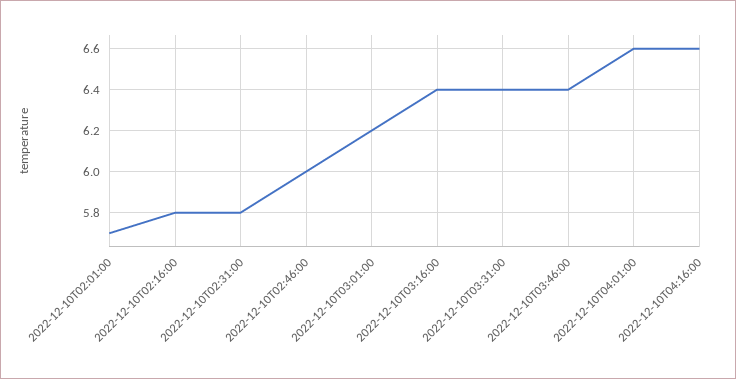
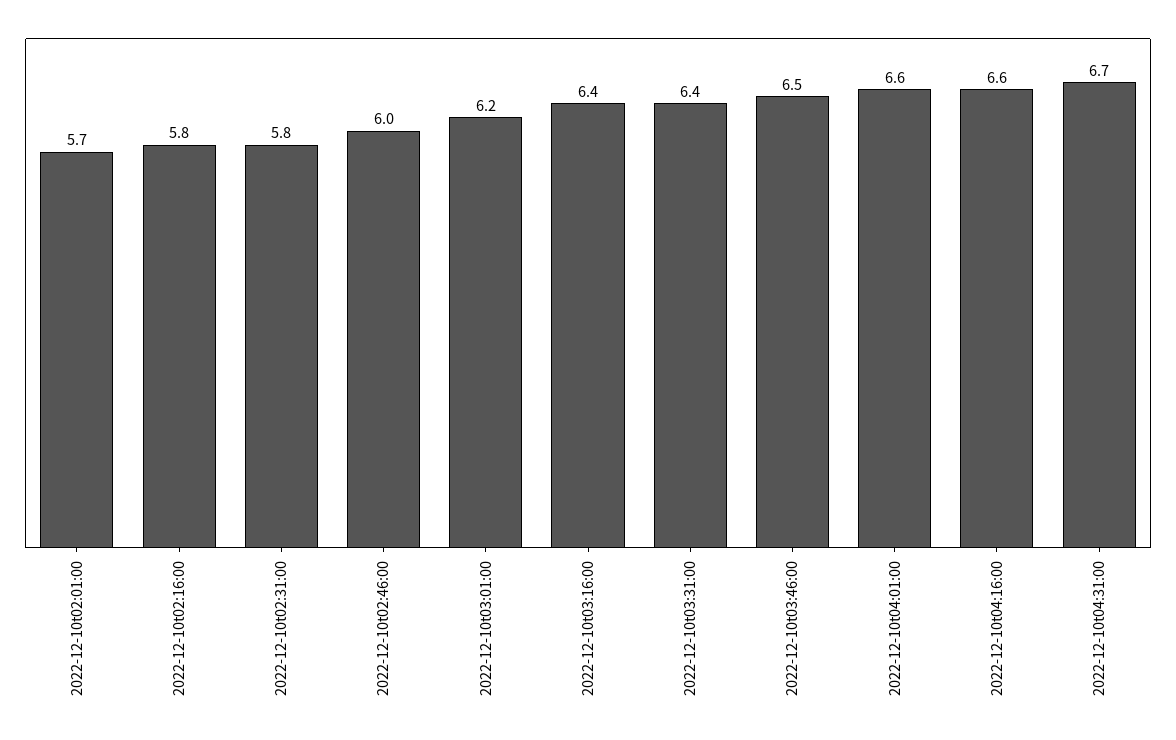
2022-12-10T03:46:00: 6.4 -> 6.5
2022-12-10t04:31:00: none -> 6.7

